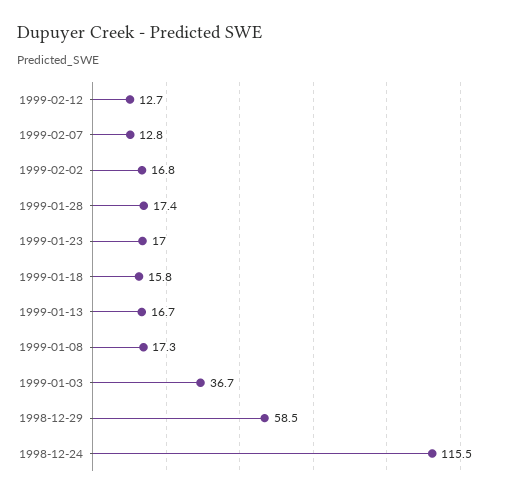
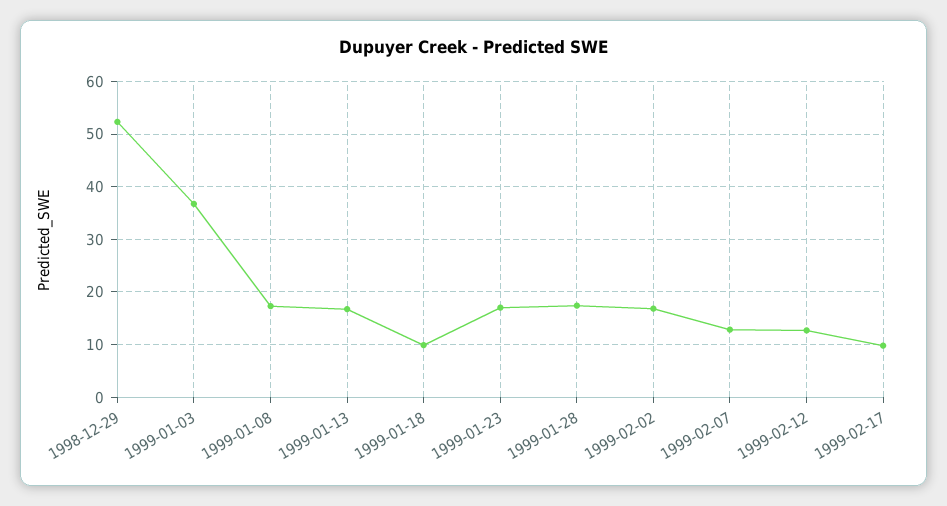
1999-01-18: 15.8 -> 10
1998-12-29: 58.5 -> 52
1998-12-24: 115.5 -> none
1999-02-17: none -> 10

